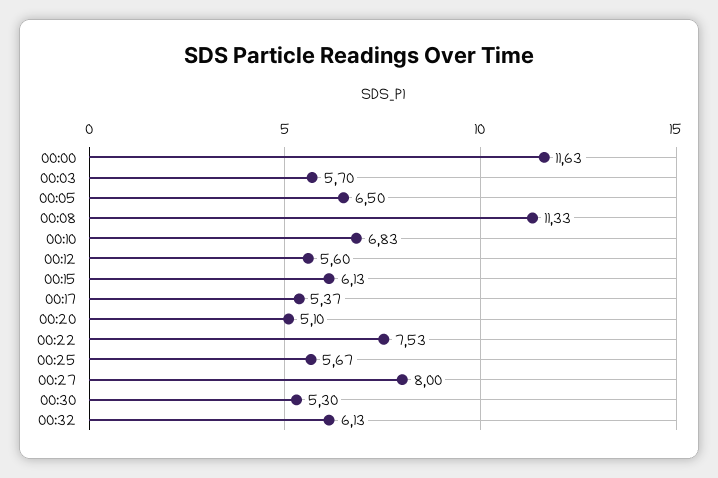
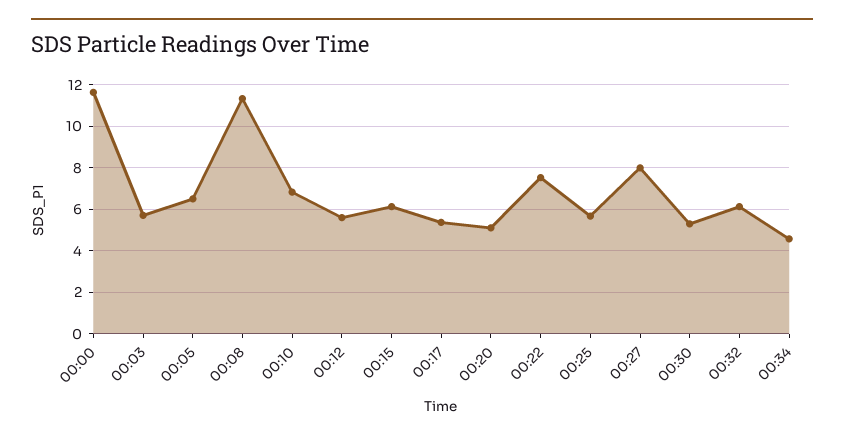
00:34: none -> 4.5

